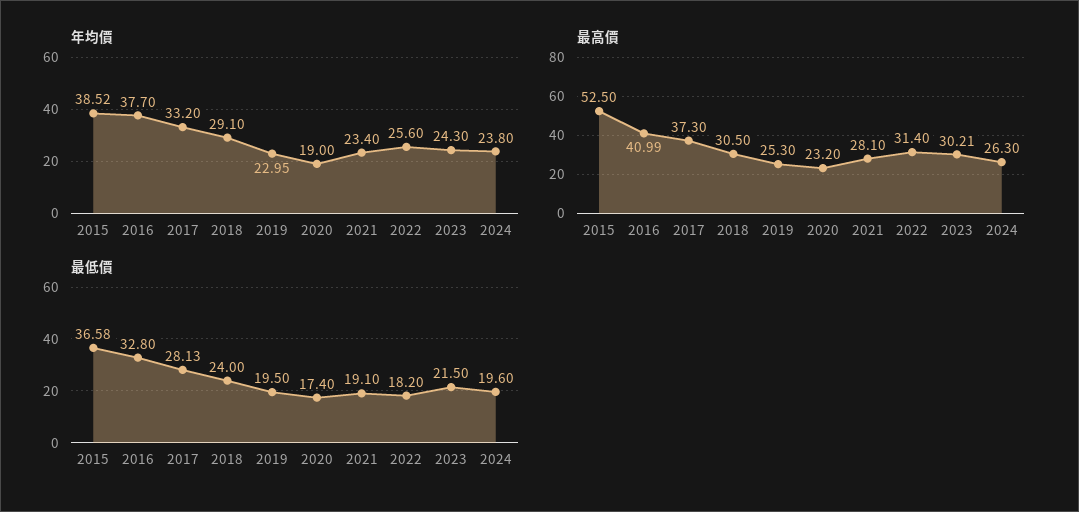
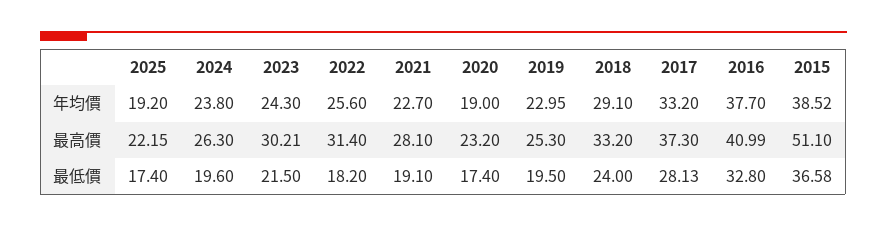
年均價, 2021: 23.4 -> 22.7
最高價, 2015: 52.5 -> 51.1
最高價, 2018: 30.5 -> 33.2
年均價, 2025: none -> 19.2
最高價, 2025: none -> 22.15
最低價, 2025: none -> 17.4

